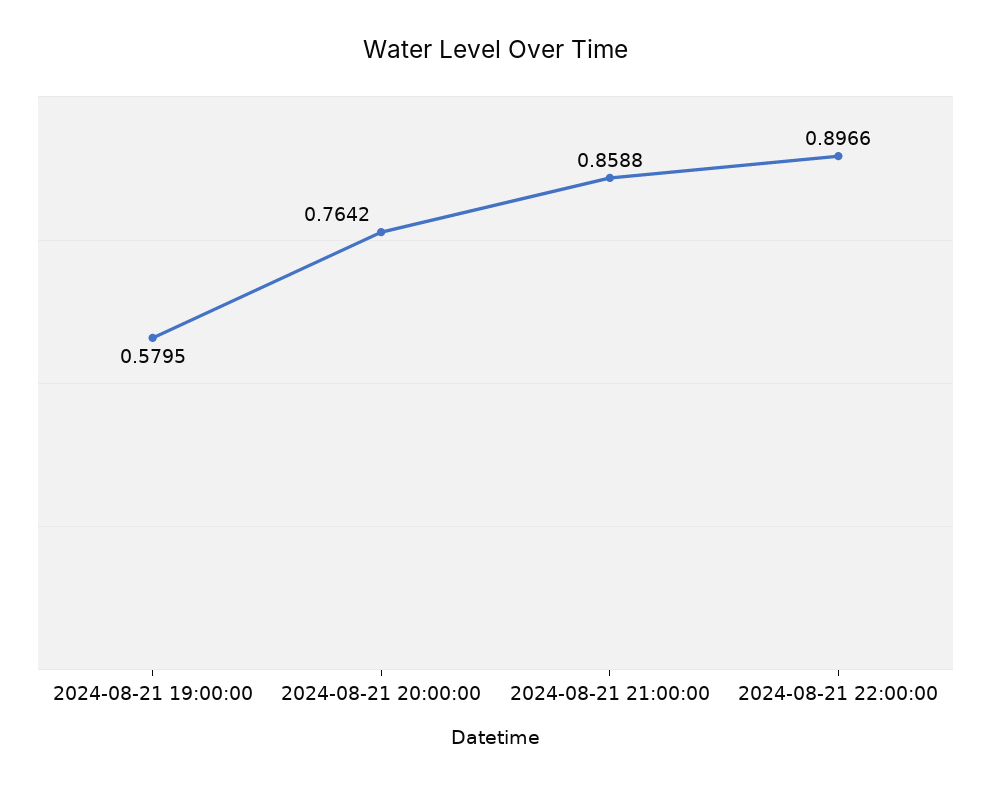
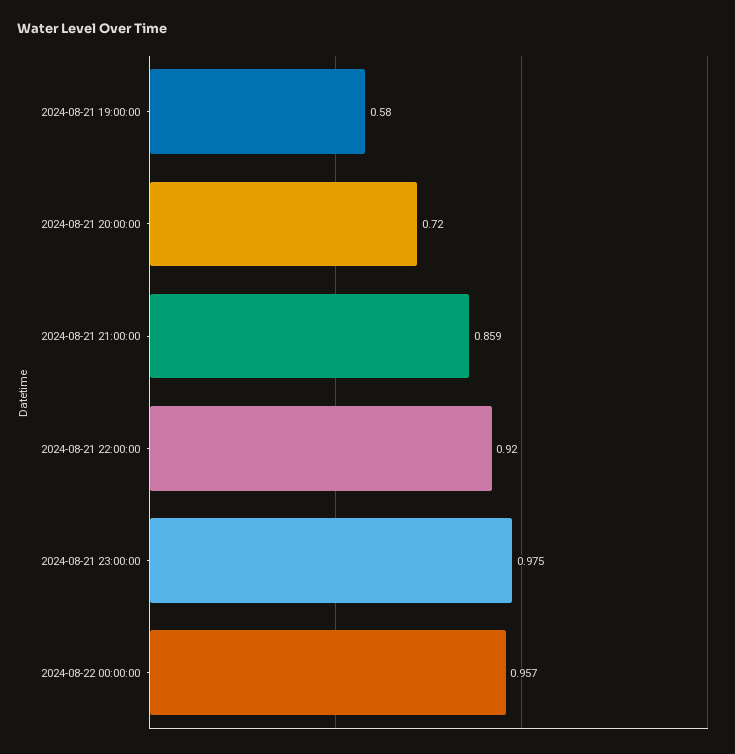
2024-08-21 20:00:00: 0.7642 -> 0.72
2024-08-21 22:00:00: 0.8966 -> 0.92
2024-08-21 23:00:00: none -> 0.975
2024-08-22 00:00:00: none -> 0.957

